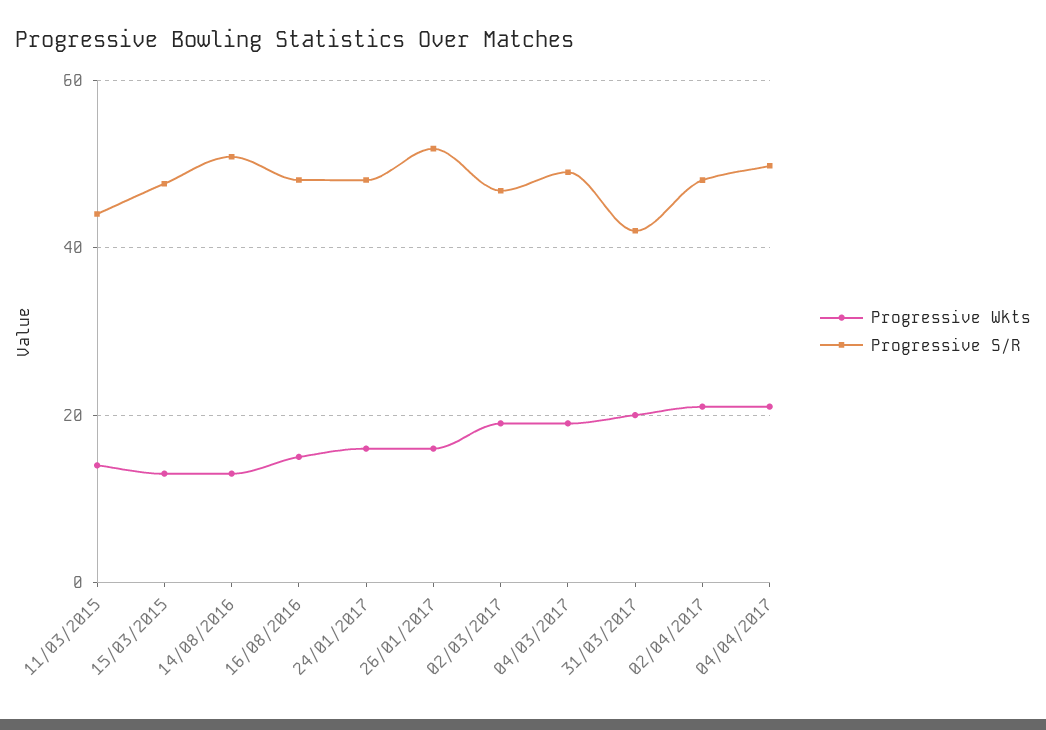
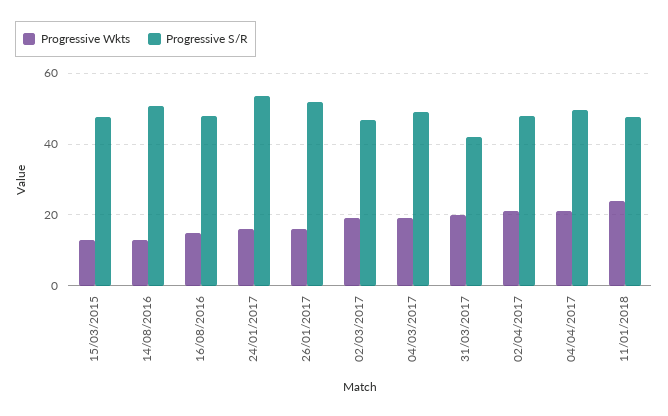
Progressive Wkts, 11/03/2015: 14 -> none
Progressive S/R, 11/03/2015: 44 -> none
Progressive S/R, 24/01/2017: 48 -> 54
Progressive Wkts, 11/01/2018: none -> 24
Progressive S/R, 11/01/2018: none -> 48

